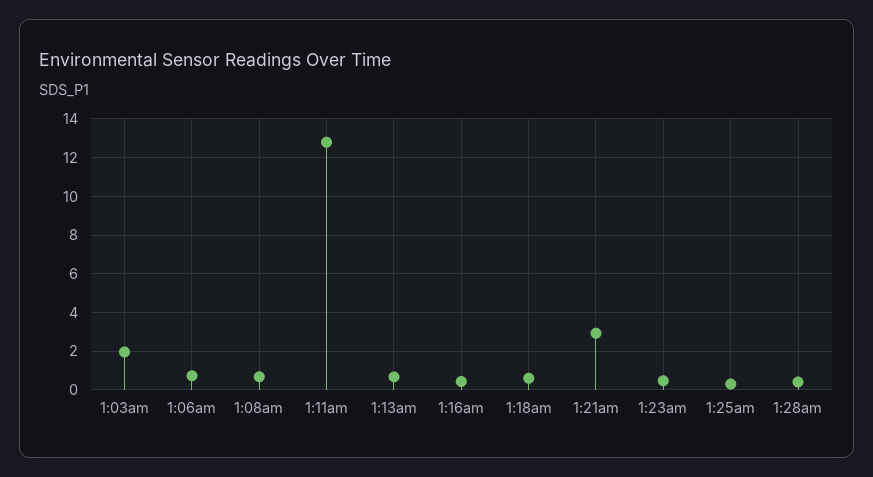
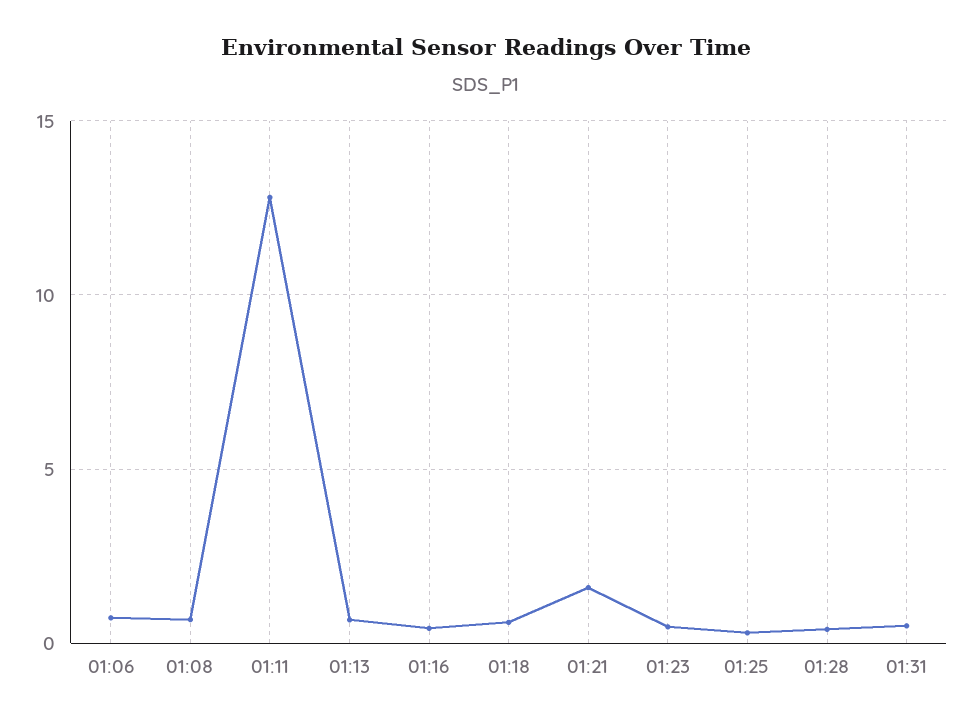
1:03am: 2 -> none
1:21am: 3 -> 1.5
01:31: none -> 0.5

